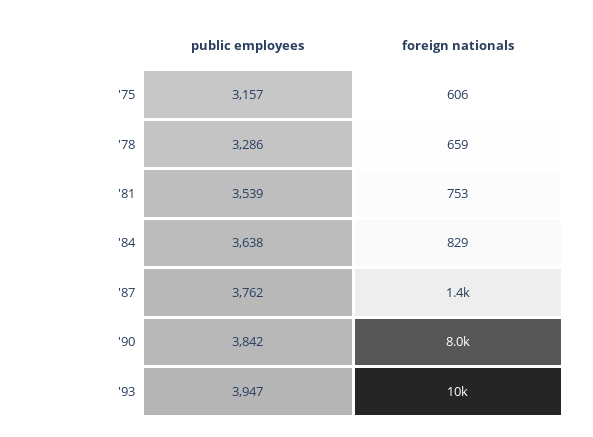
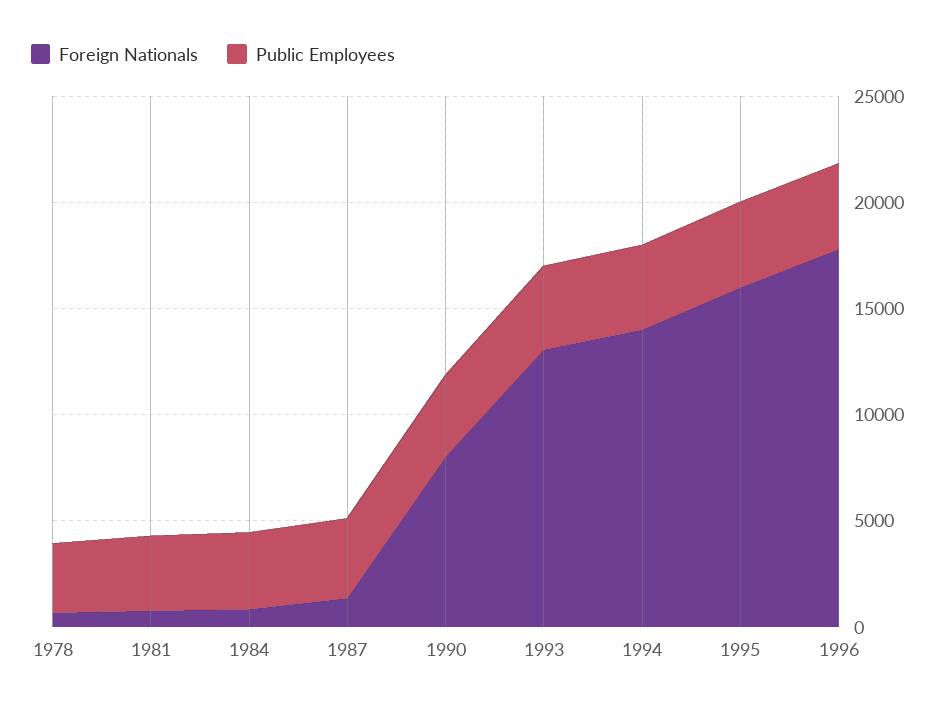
public employees, '75: 3157 -> none
foreign nationals, '75: 606 -> none
foreign nationals, '93: 10000 -> 13000
foreign nationals, 1994: none -> 14000
public employees, 1994: none -> 4000
foreign nationals, 1995: none -> 16000
public employees, 1995: none -> 4000
foreign nationals, 1996: none -> 18000
public employees, 1996: none -> 4000

